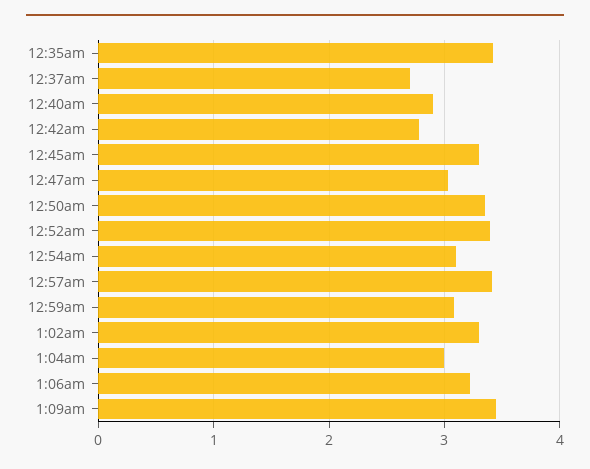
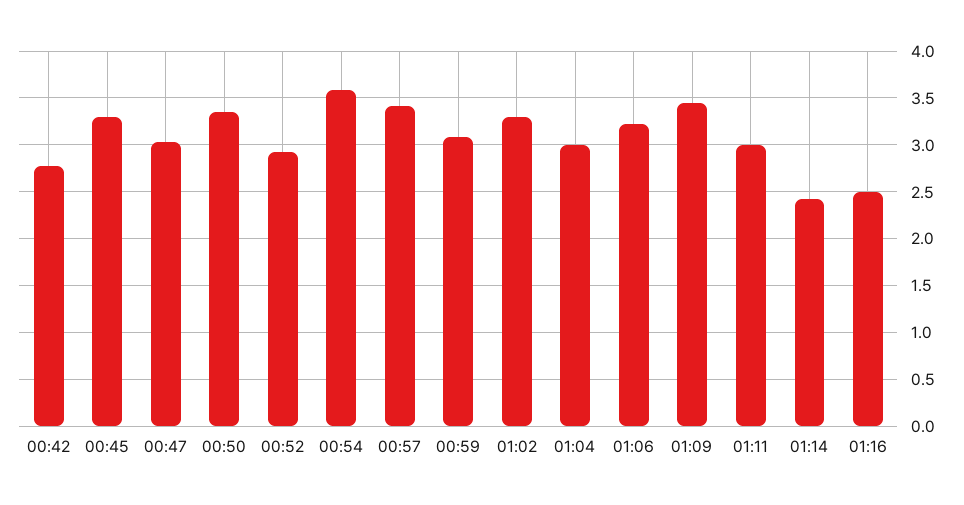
12:35am: 3.4 -> none
12:37am: 2.7 -> none
12:40am: 2.9 -> none
12:52am: 3.4 -> 2.9
12:54am: 3.1 -> 3.6
01:11: none -> 3
01:14: none -> 2.4
01:16: none -> 2.5

